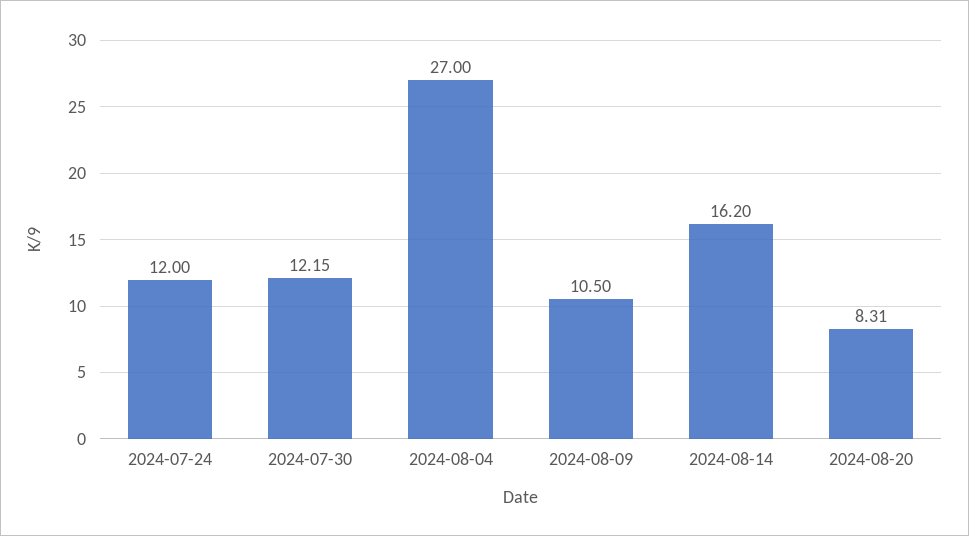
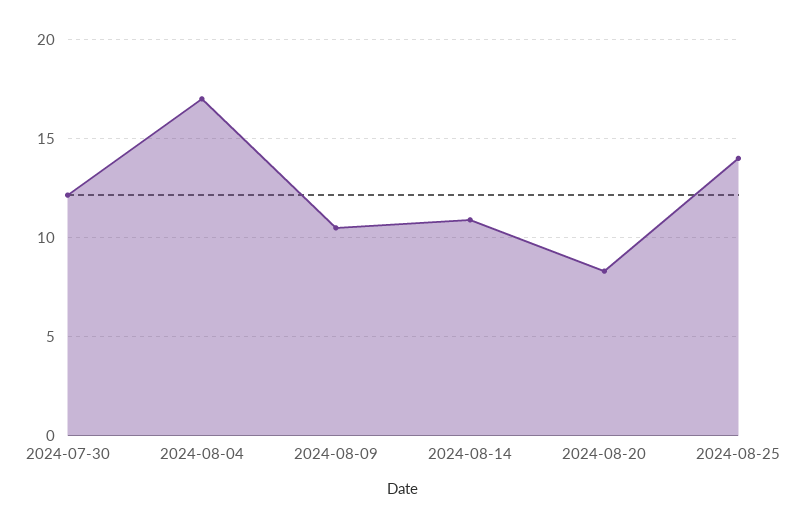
2024-07-24: 12 -> none
2024-08-04: 27 -> 17
2024-08-14: 16.2 -> 11
2024-08-25: none -> 14

